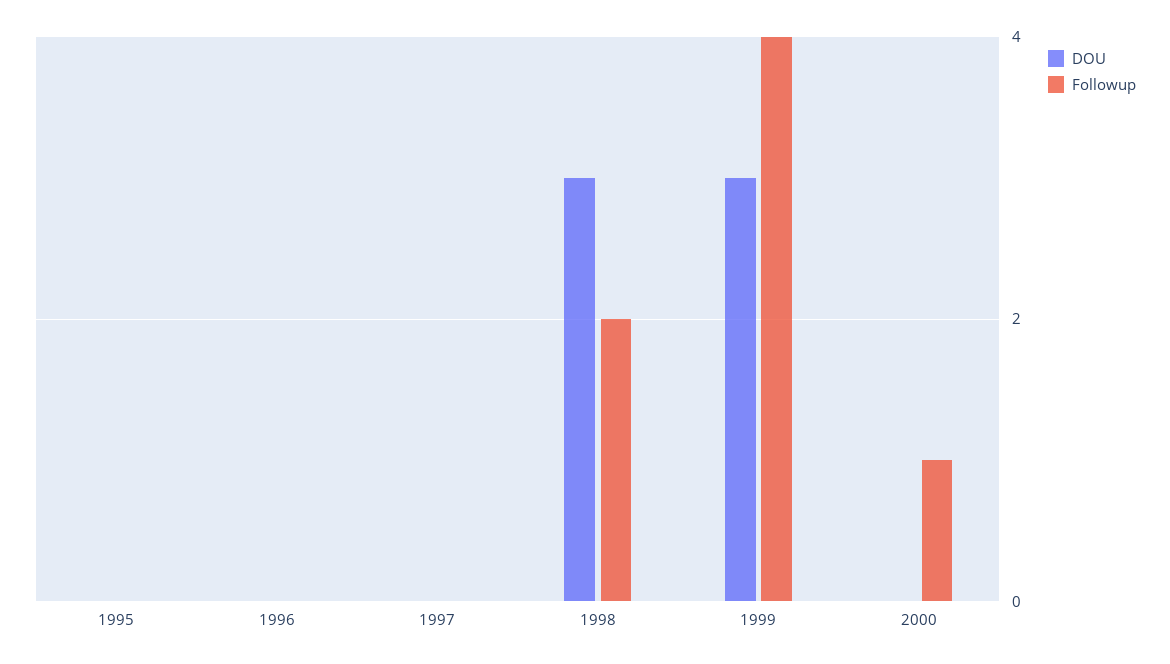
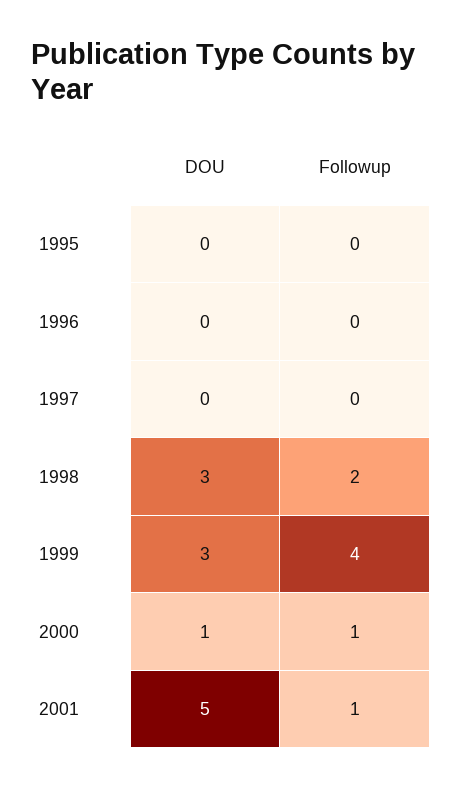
DOU, 2000: 0 -> 1
DOU, 2001: none -> 5
Followup, 2001: none -> 1

